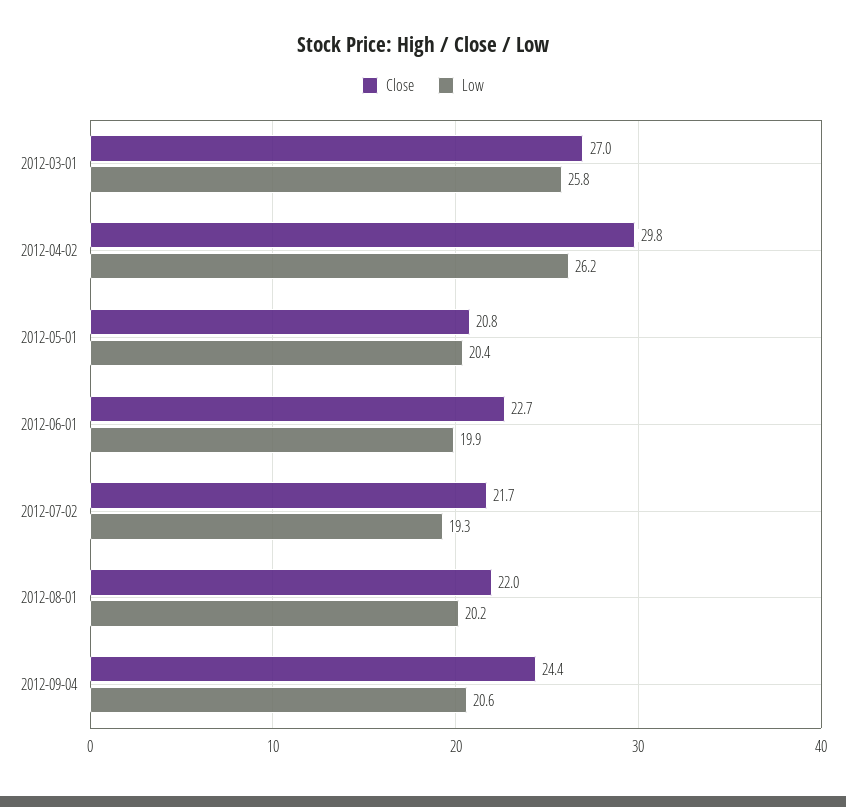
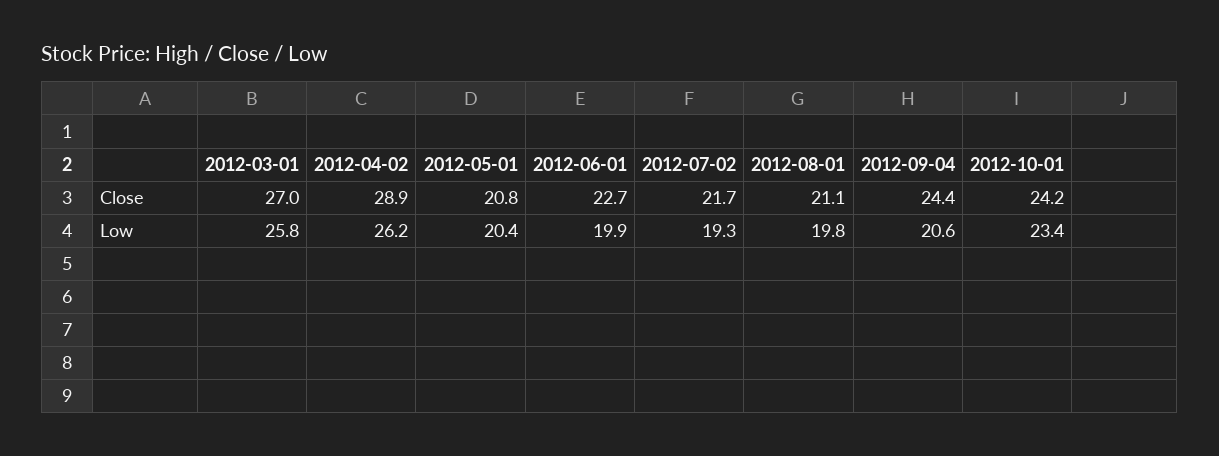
Close, 2012-04-02: 29.8 -> 28.9
Close, 2012-08-01: 22 -> 21.1
Low, 2012-08-01: 20.2 -> 19.8
Close, 2012-10-01: none -> 24.2
Low, 2012-10-01: none -> 23.4

